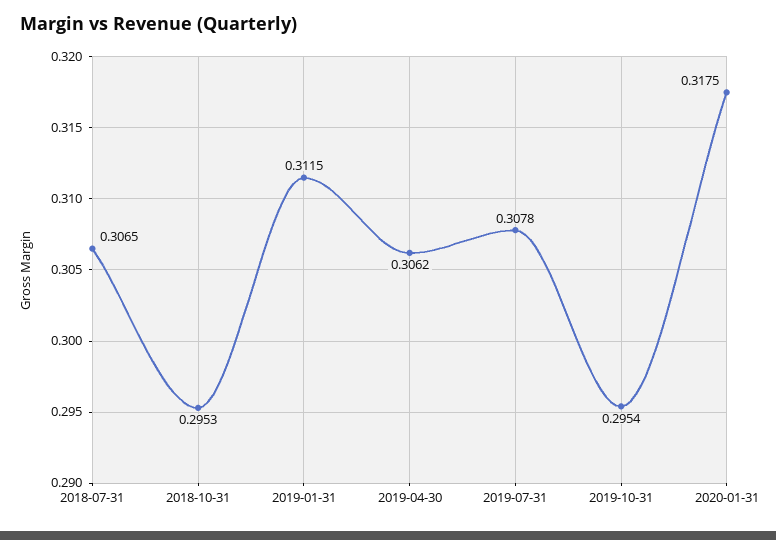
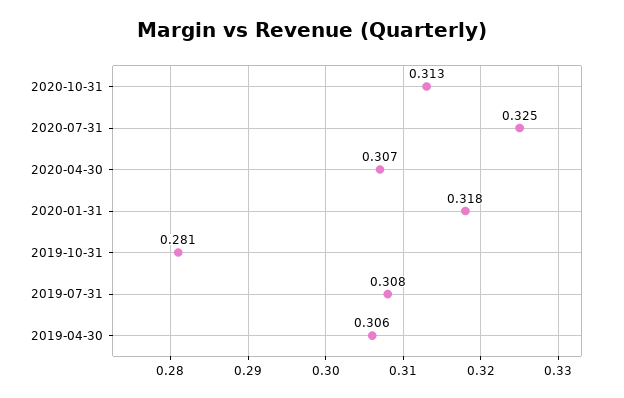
2018-07-31: 0.3065 -> none
2018-10-31: 0.2953 -> none
2019-01-31: 0.3115 -> none
2019-10-31: 0.2954 -> 0.281
2020-10-31: none -> 0.313
2020-07-31: none -> 0.325
2020-04-30: none -> 0.307

